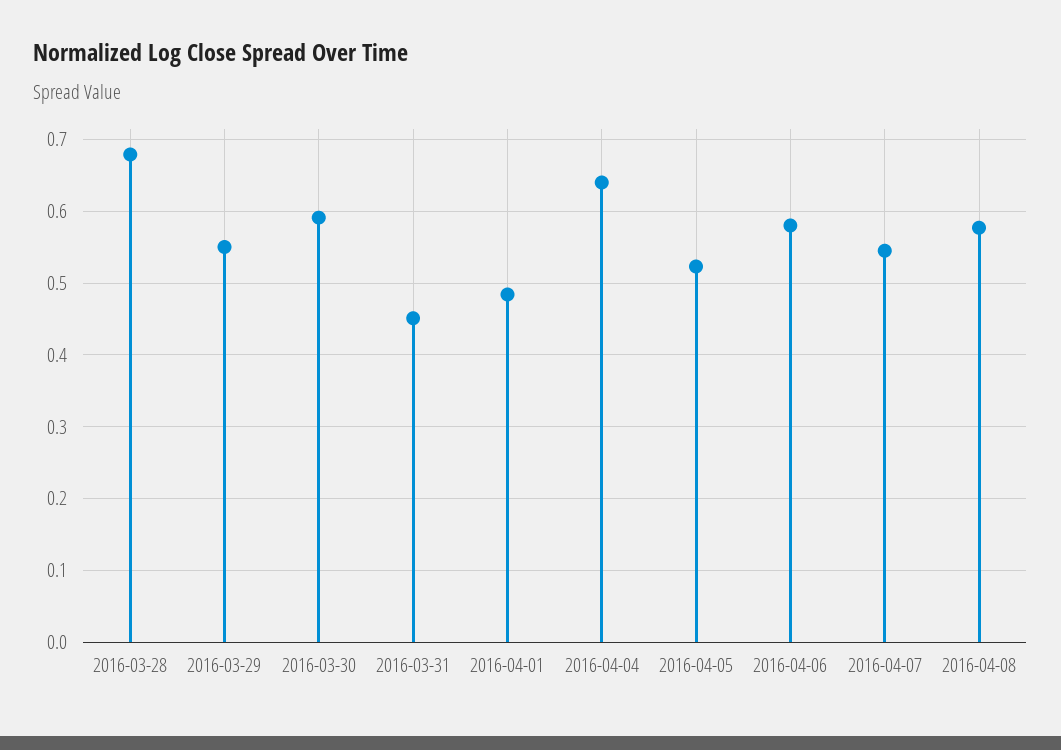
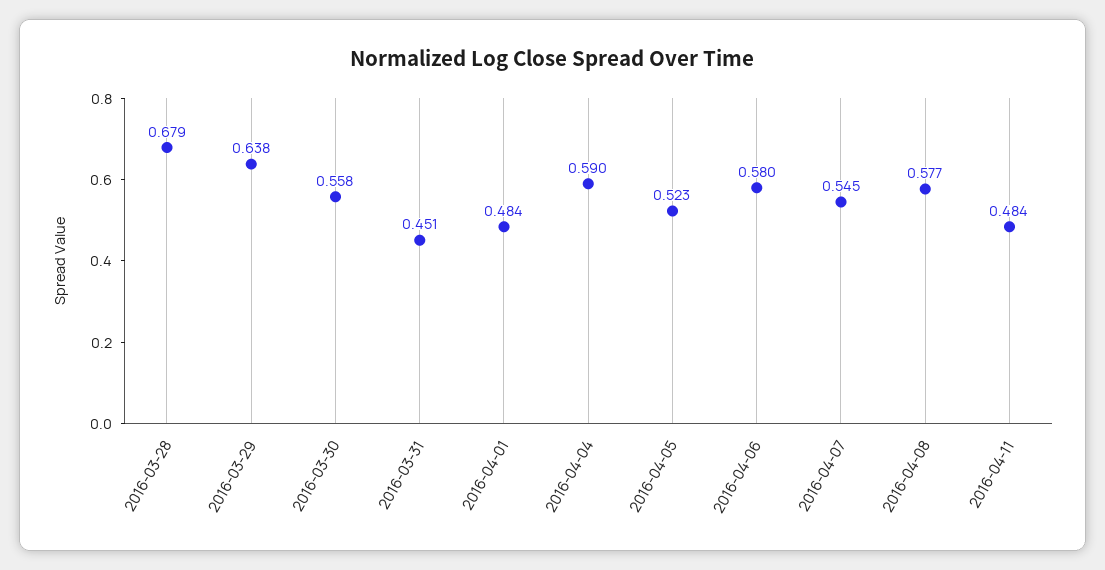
2016-03-29: 0.55 -> 0.638
2016-03-30: 0.59 -> 0.558
2016-04-04: 0.64 -> 0.59
2016-04-11: none -> 0.484

